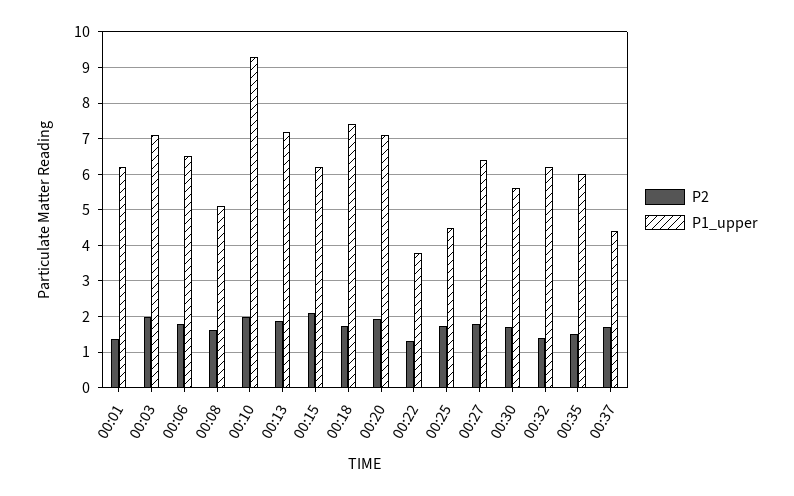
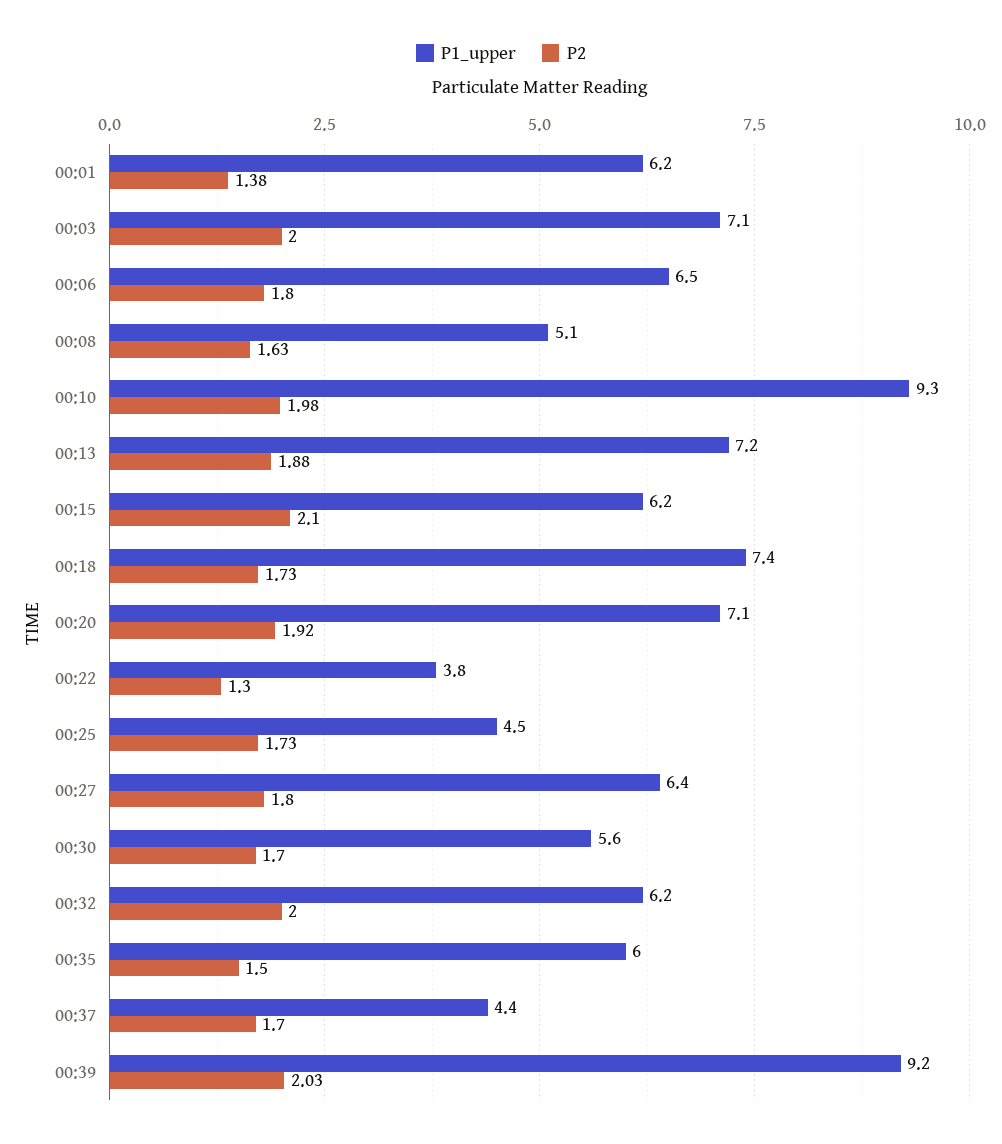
P2, 00:32: 1.4 -> 2
P1_upper, 00:39: none -> 9.2
P2, 00:39: none -> 2.03

